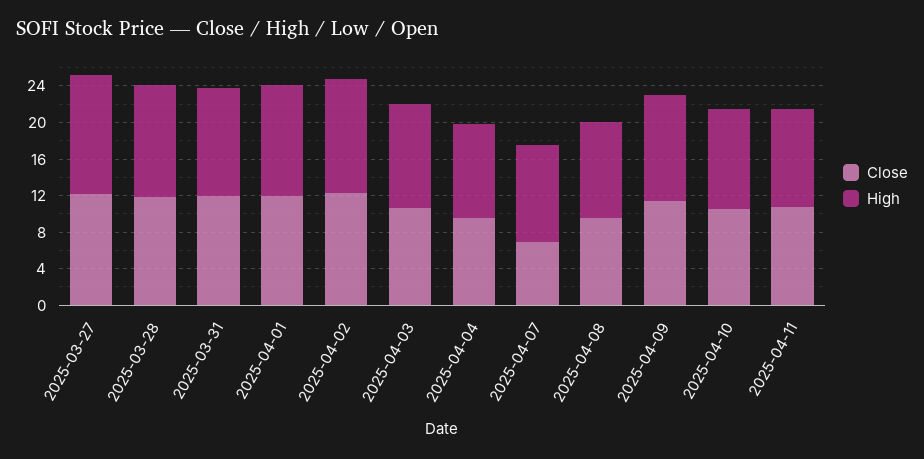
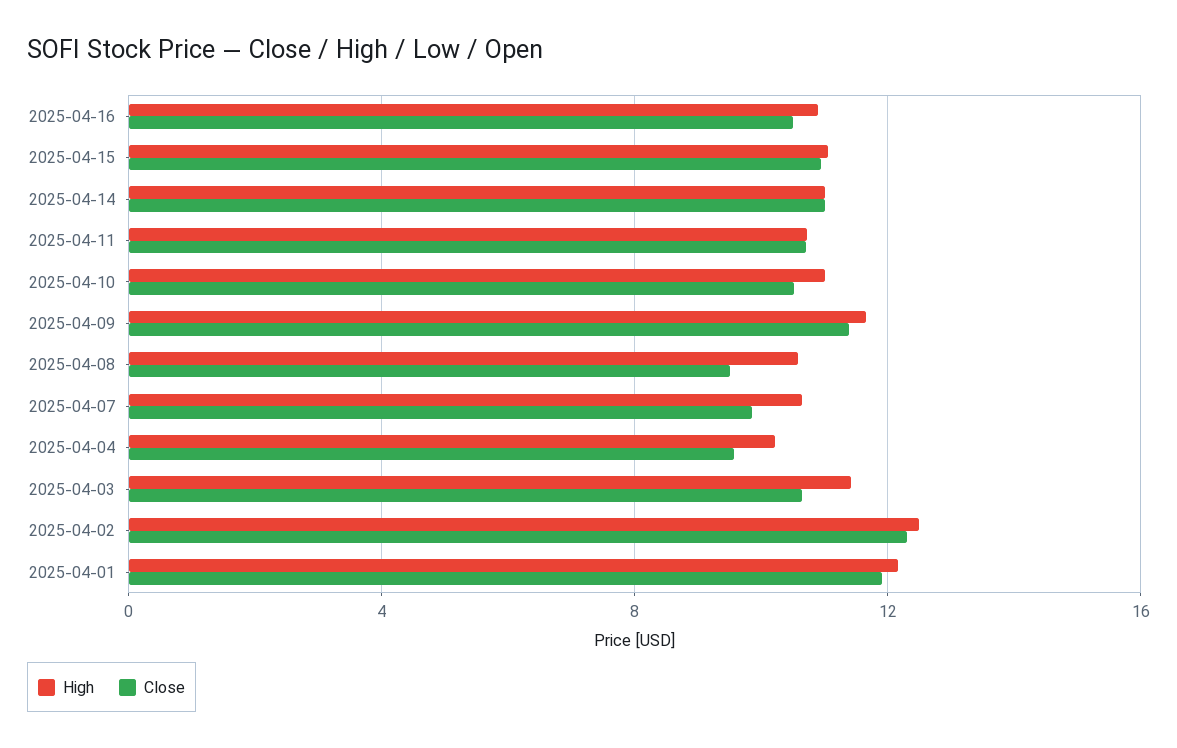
Close, 2025-03-27: 12 -> none
High, 2025-03-27: 13 -> none
Close, 2025-03-28: 12 -> none
High, 2025-03-28: 12 -> none
Close, 2025-03-31: 12 -> none
High, 2025-03-31: 12 -> none
Close, 2025-04-07: 7 -> 10
High, 2025-04-16: none -> 11
Close, 2025-04-16: none -> 10.5
High, 2025-04-15: none -> 11
Close, 2025-04-15: none -> 11
High, 2025-04-14: none -> 11
Close, 2025-04-14: none -> 11

